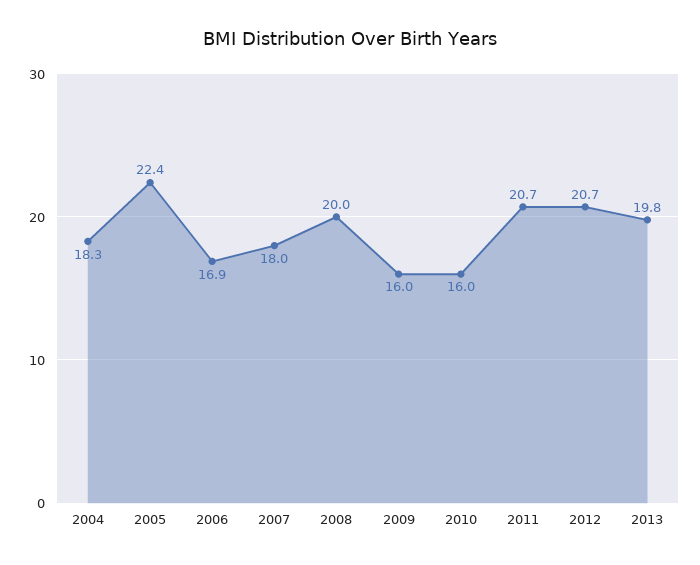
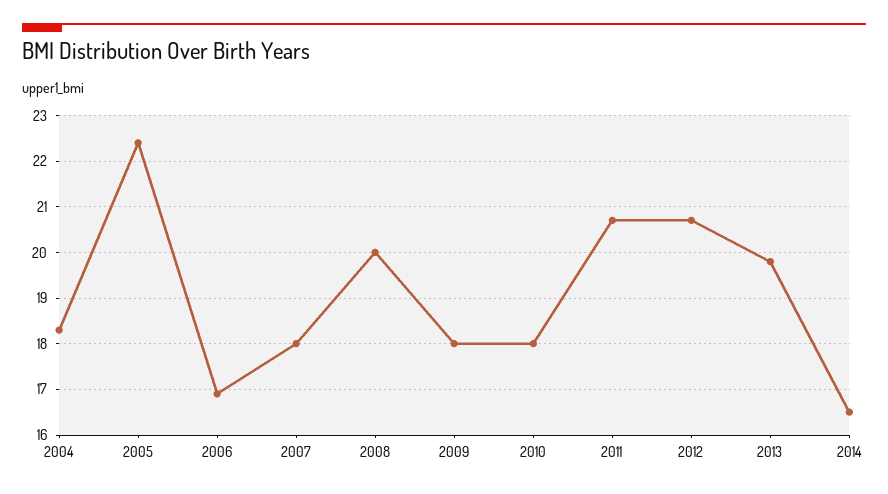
2009: 16 -> 18
2010: 16 -> 18
2014: none -> 16.5

